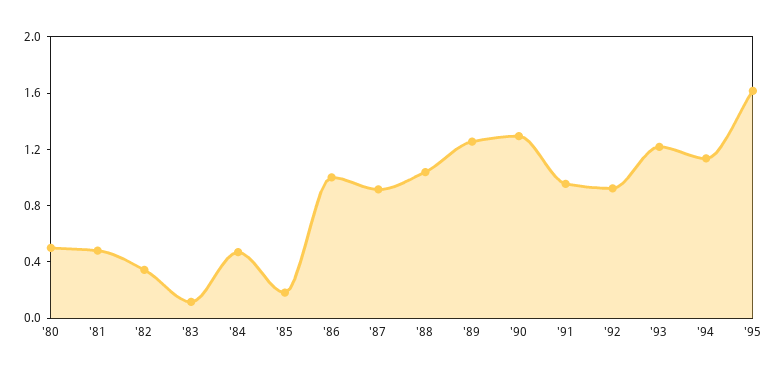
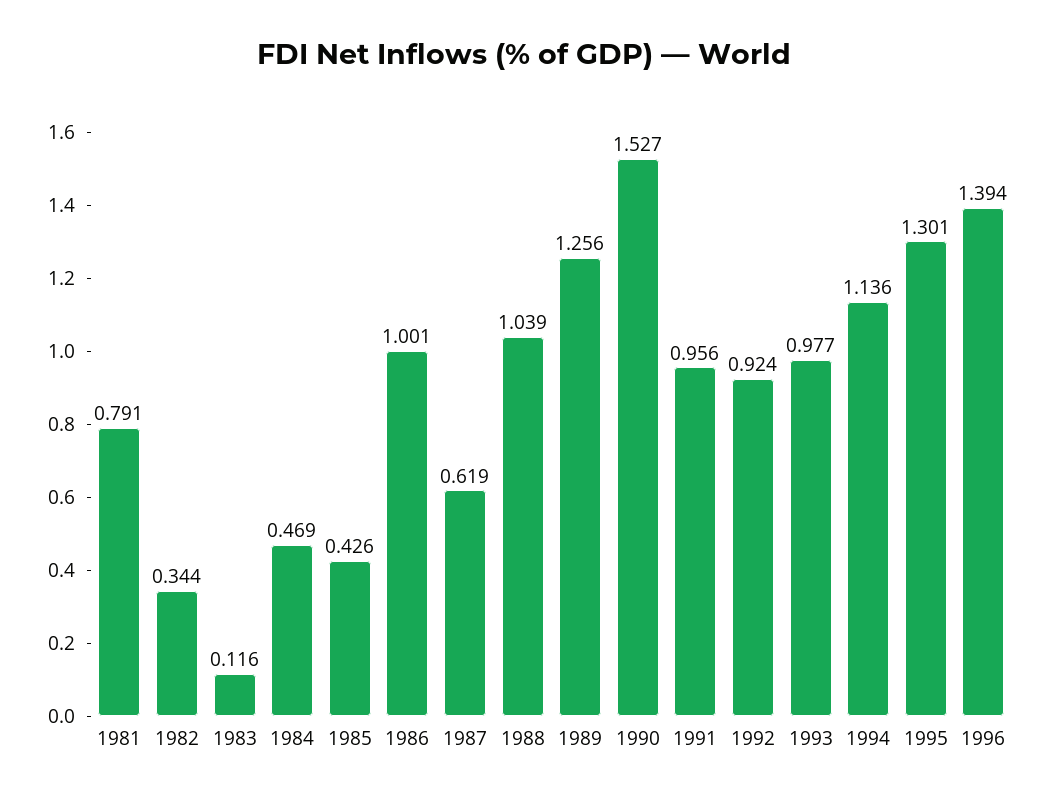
'80: 0.5 -> none
'81: 0.5 -> 0.791
'85: 0.2 -> 0.426
'87: 0.9 -> 0.619
'90: 1.3 -> 1.527
'93: 1.2 -> 0.977
'95: 1.6 -> 1.301
1996: none -> 1.394

